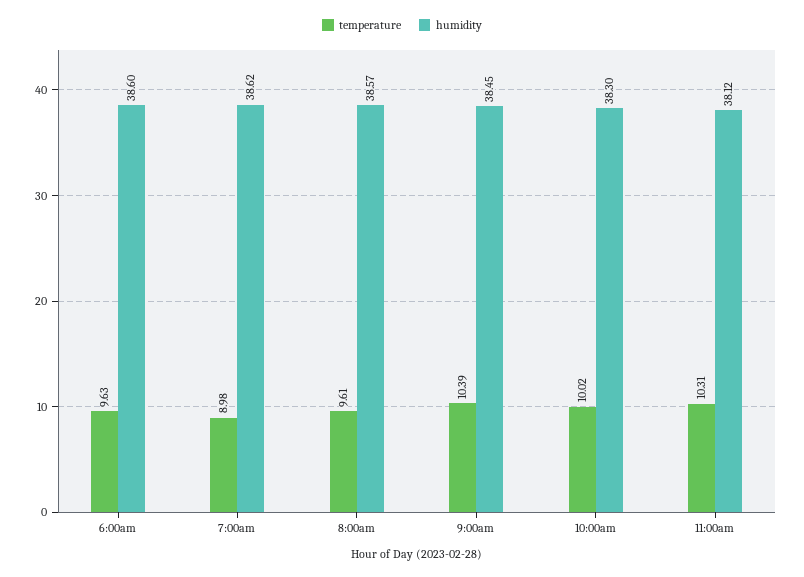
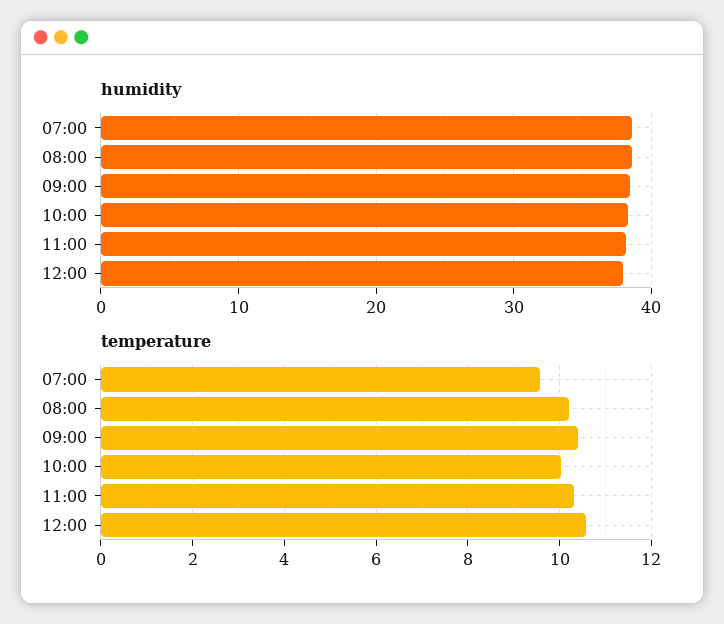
temperature, 6:00am: 9.63 -> none
humidity, 6:00am: 38.6 -> none
temperature, 7:00am: 8.98 -> 9.6
temperature, 8:00am: 9.61 -> 10.2
humidity, 12:00: none -> 38
temperature, 12:00: none -> 10.6

